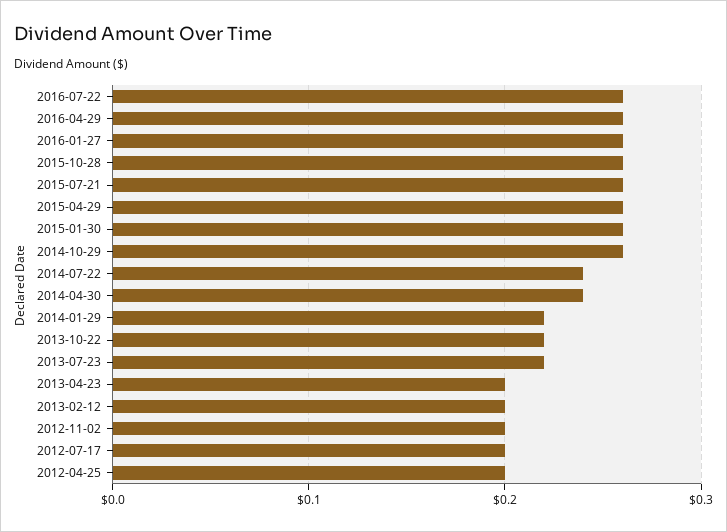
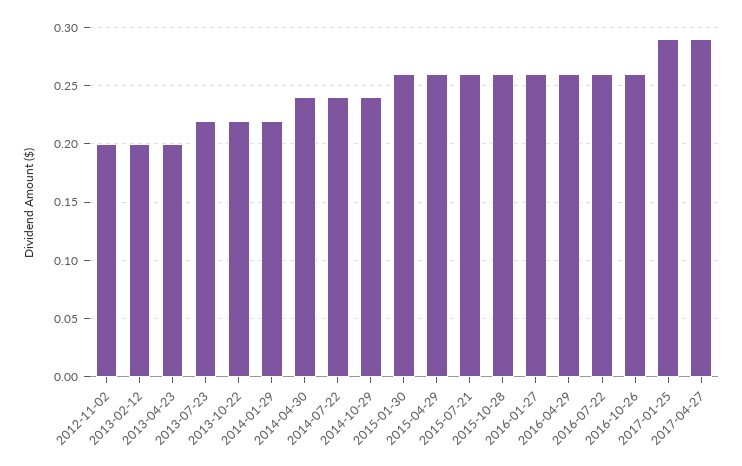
2014-10-29: 0.26 -> 0.24
2012-07-17: 0.2 -> none
2012-04-25: 0.2 -> none
2016-10-26: none -> 0.26
2017-01-25: none -> 0.29
2017-04-27: none -> 0.29

